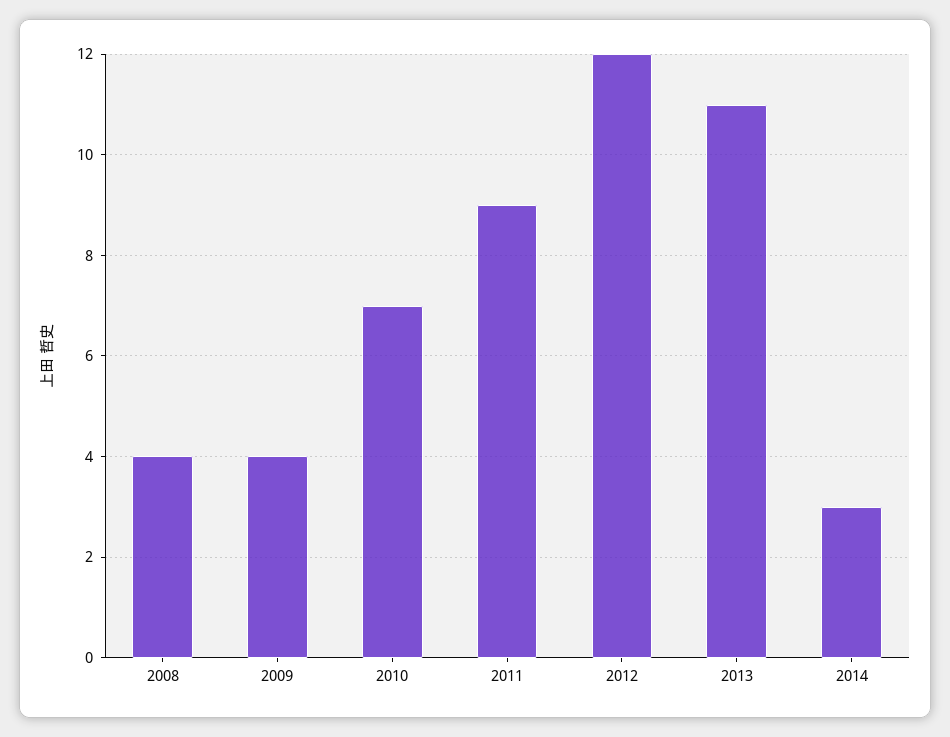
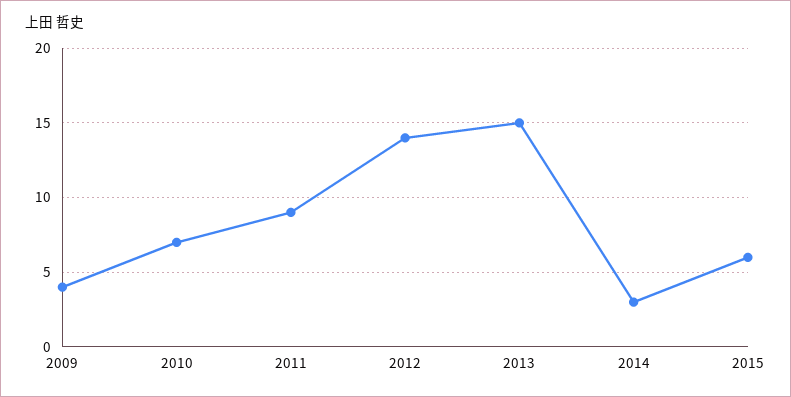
2008: 4 -> none
2012: 12 -> 14
2013: 11 -> 15
2015: none -> 6

